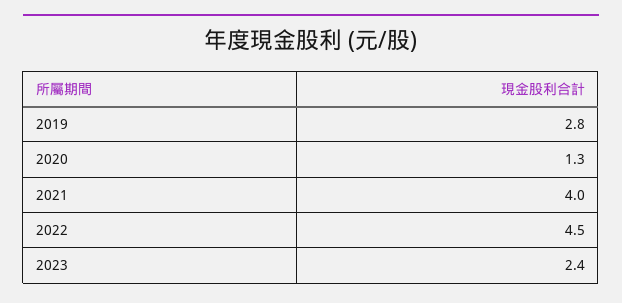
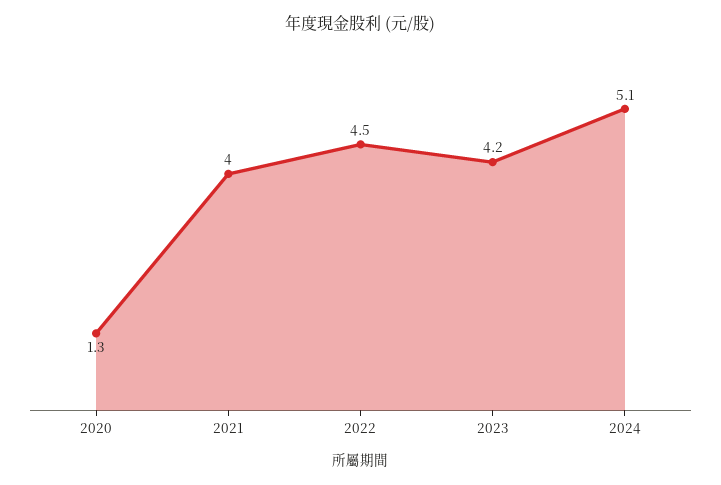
2019: 2.8 -> none
2023: 2.4 -> 4.2
2024: none -> 5.1

